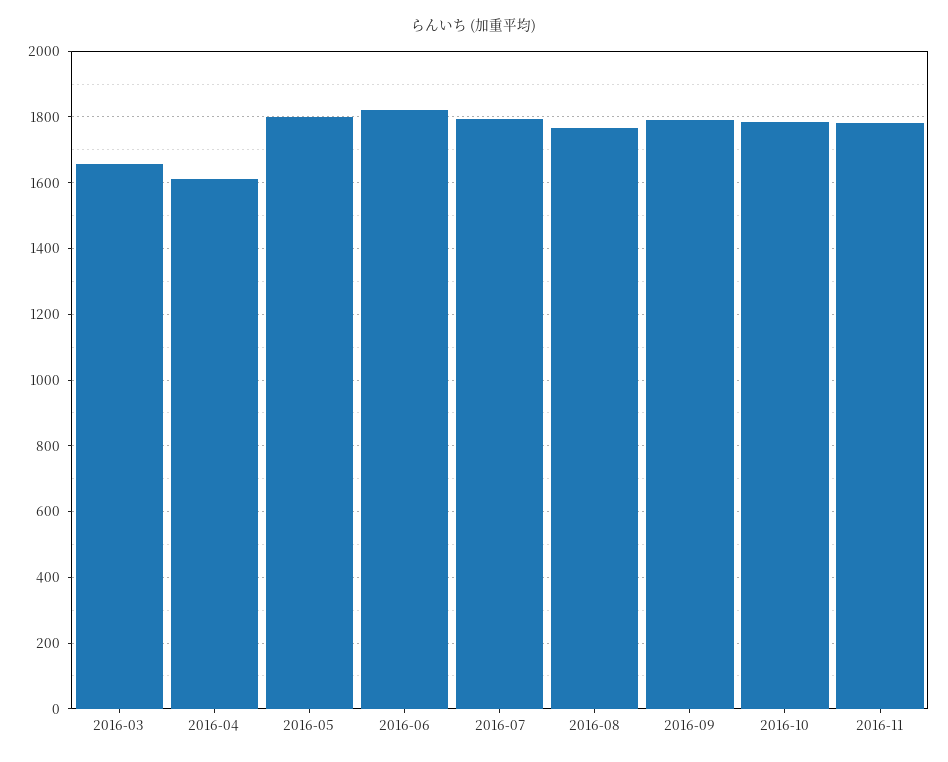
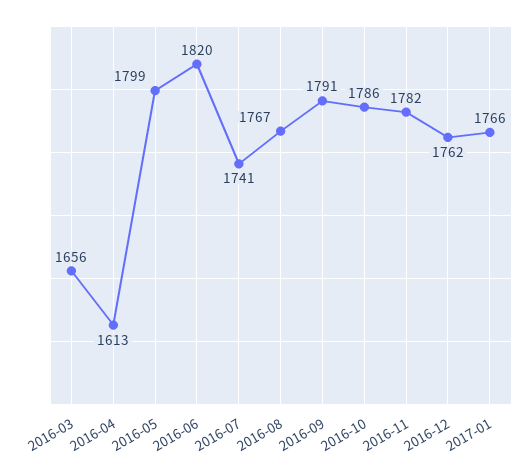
2016-07: 1800 -> 1741
2016-12: none -> 1762
2017-01: none -> 1766

